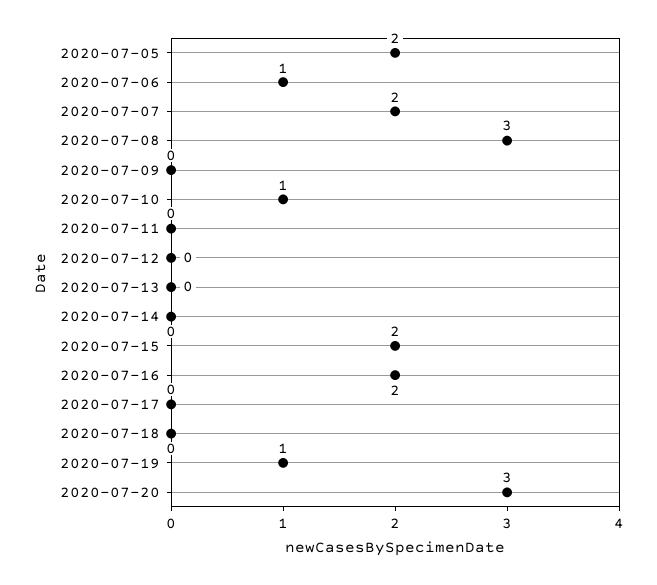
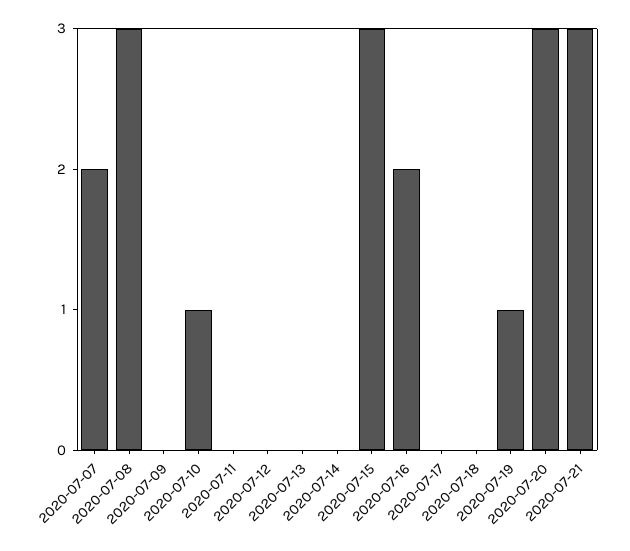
2020-07-05: 2 -> none
2020-07-06: 1 -> none
2020-07-15: 2 -> 3
2020-07-21: none -> 3

